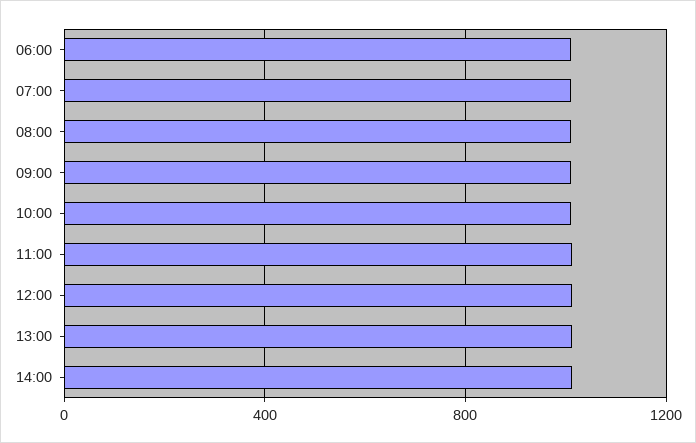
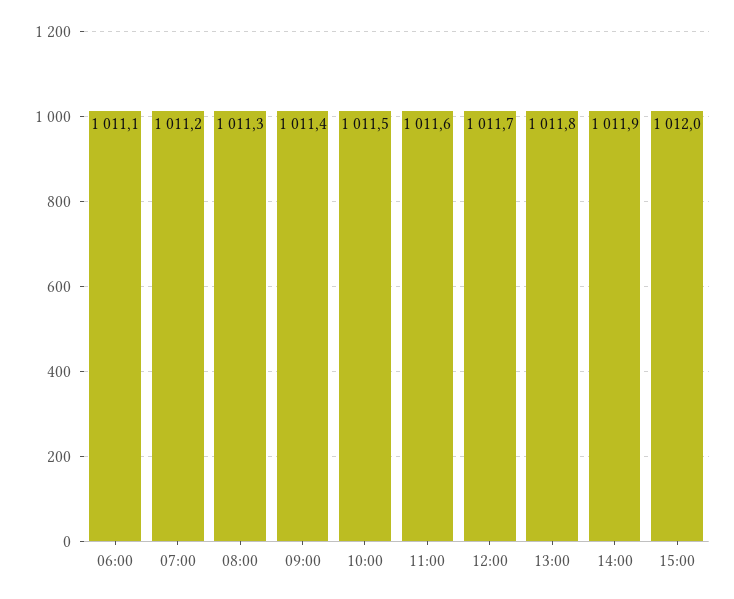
15:00: none -> 1012

